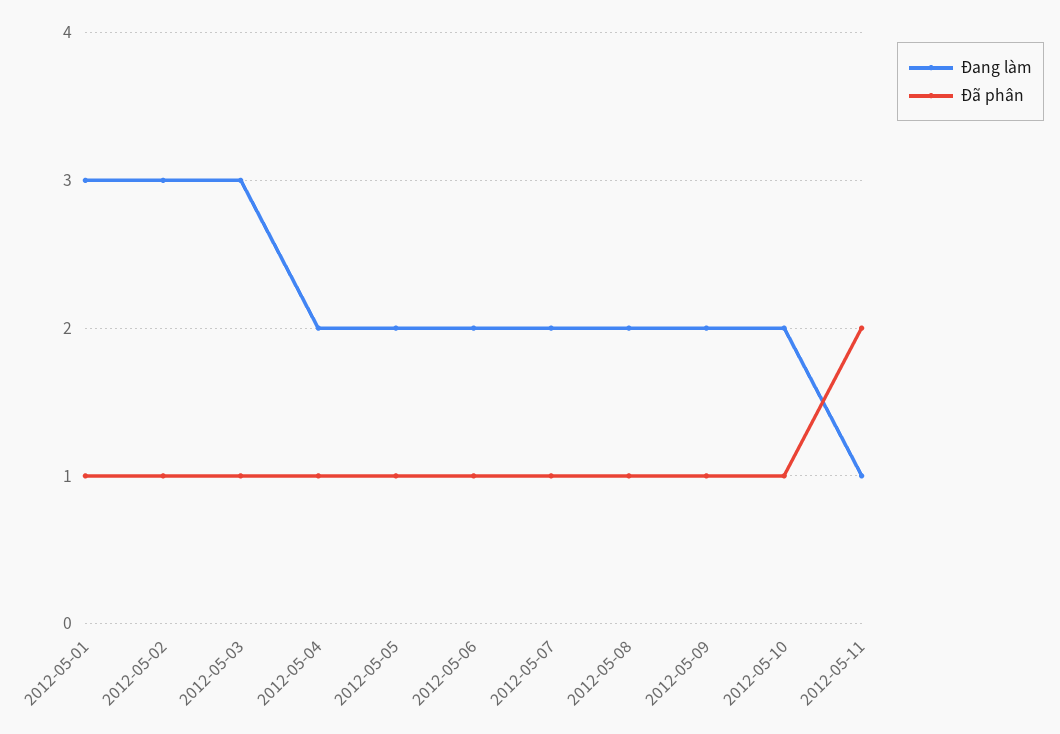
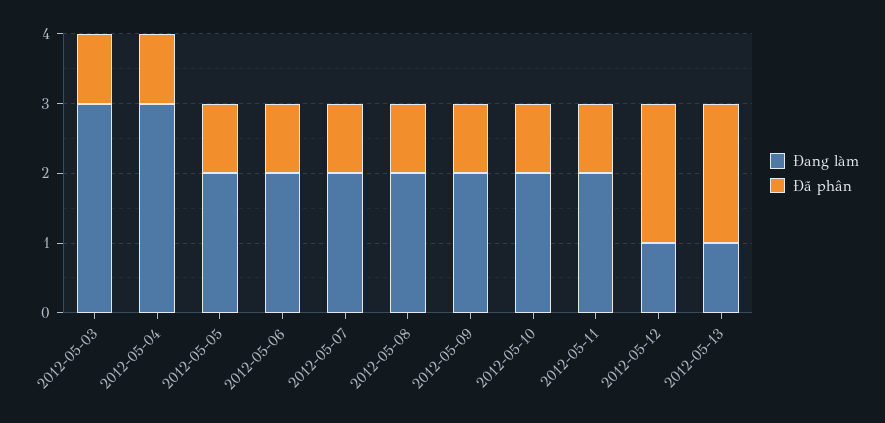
Đang làm, 2012-05-01: 3 -> none
Đã phân, 2012-05-01: 1 -> none
Đang làm, 2012-05-02: 3 -> none
Đã phân, 2012-05-02: 1 -> none
Đang làm, 2012-05-04: 2 -> 3
Đang làm, 2012-05-11: 1 -> 2
Đã phân, 2012-05-11: 2 -> 1
Đang làm, 2012-05-12: none -> 1
Đã phân, 2012-05-12: none -> 2
Đang làm, 2012-05-13: none -> 1
Đã phân, 2012-05-13: none -> 2

